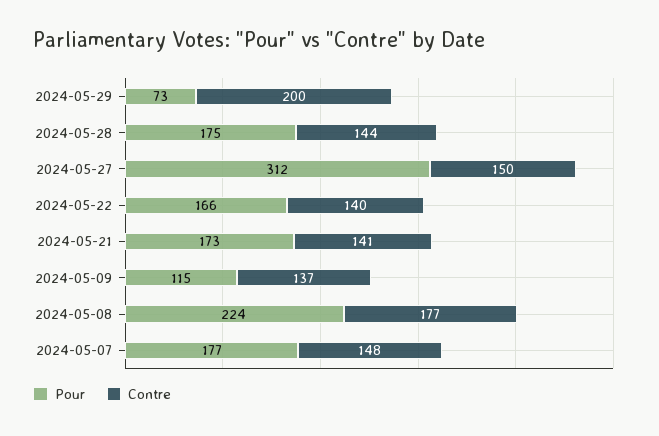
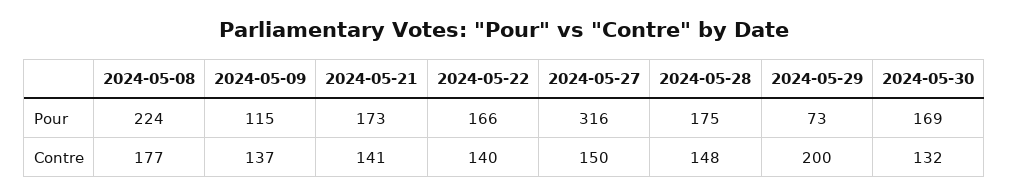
Contre, 2024-05-28: 144 -> 148
Pour, 2024-05-27: 312 -> 316
Pour, 2024-05-07: 177 -> none
Contre, 2024-05-07: 148 -> none
Pour, 2024-05-30: none -> 169
Contre, 2024-05-30: none -> 132

